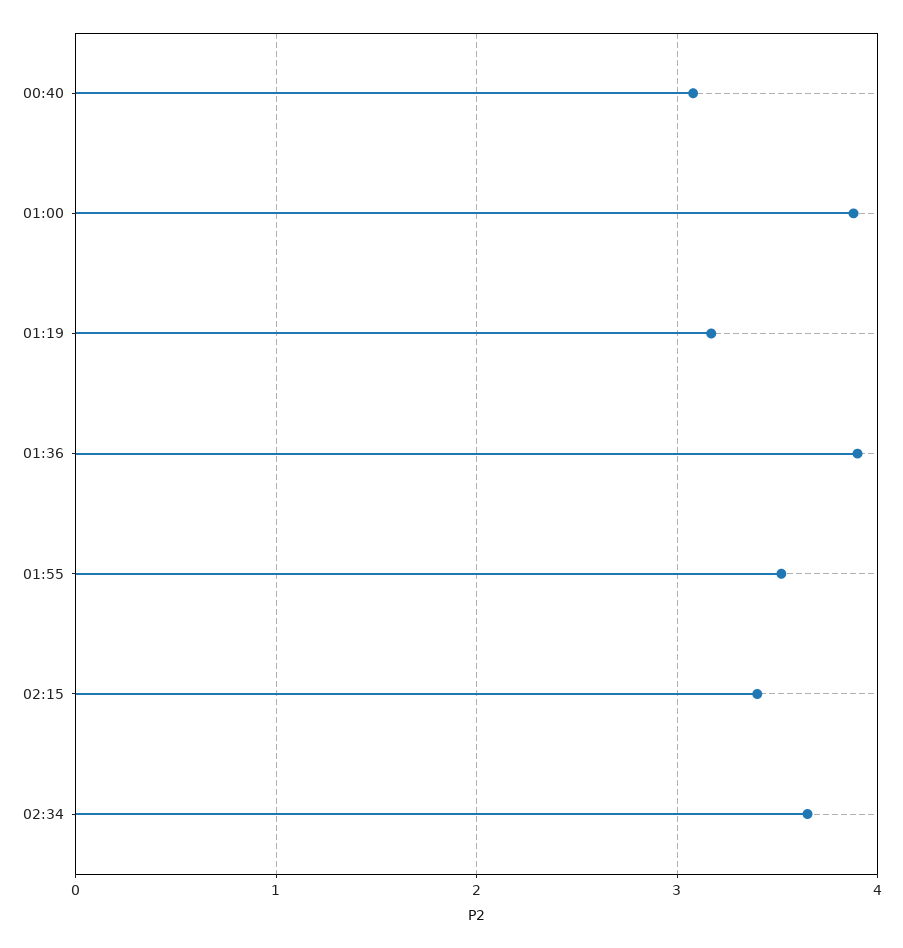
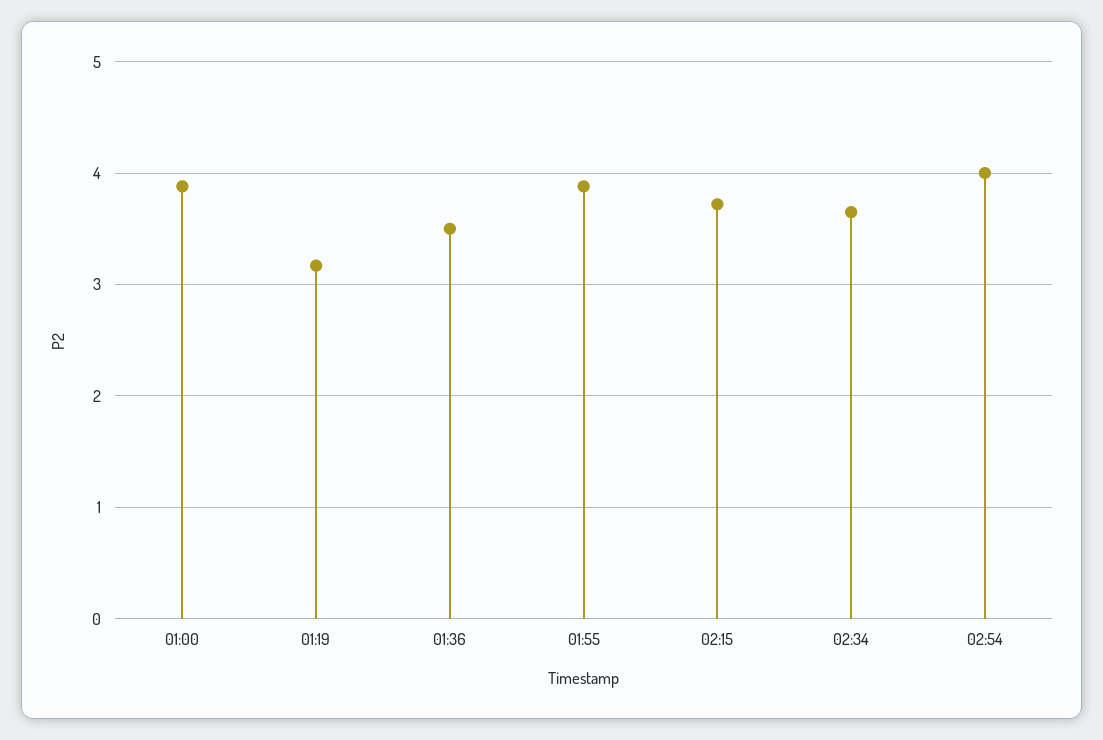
00:40: 3.1 -> none
01:36: 3.9 -> 3.5
01:55: 3.5 -> 3.9
02:15: 3.4 -> 3.7
02:54: none -> 4

